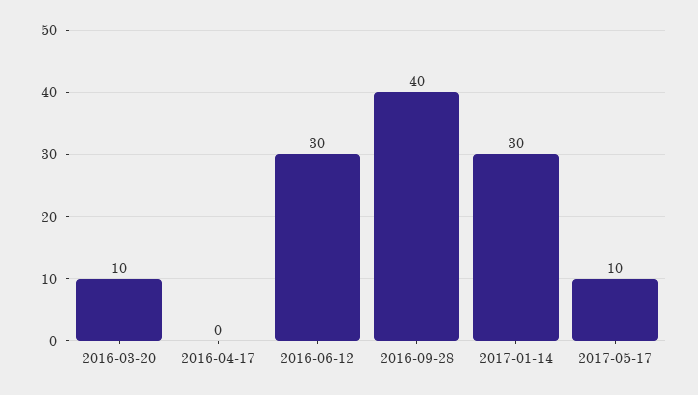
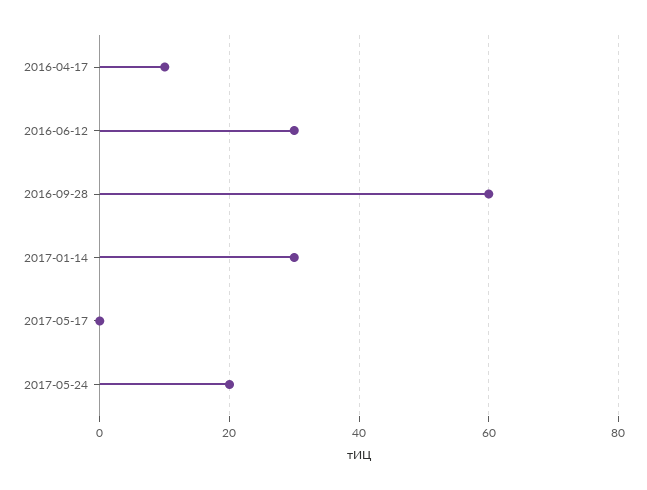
2016-03-20: 10 -> none
2016-04-17: 0 -> 10
2016-09-28: 40 -> 60
2017-05-17: 10 -> 0
2017-05-24: none -> 20

